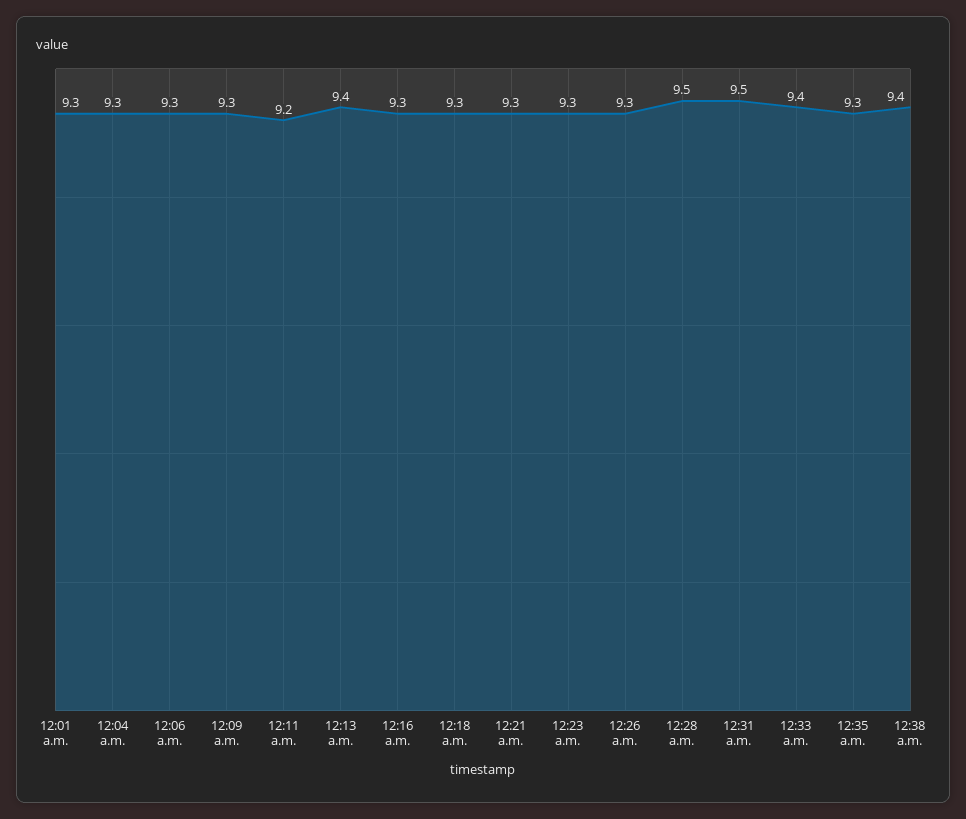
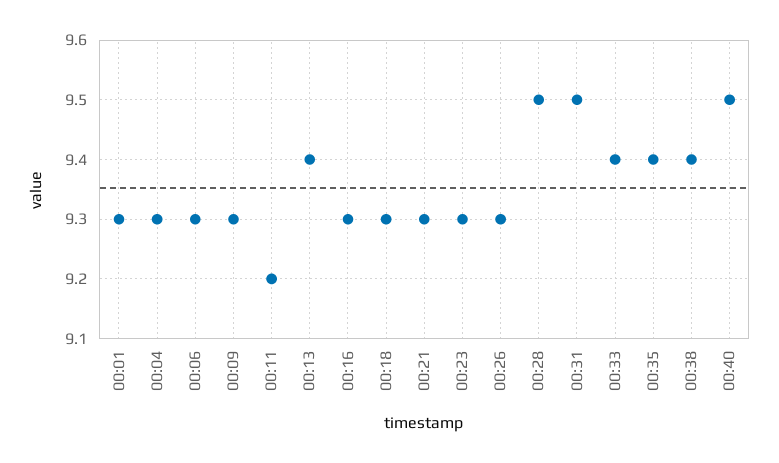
12:35 a.m.: 9.3 -> 9.4
00:40: none -> 9.5

